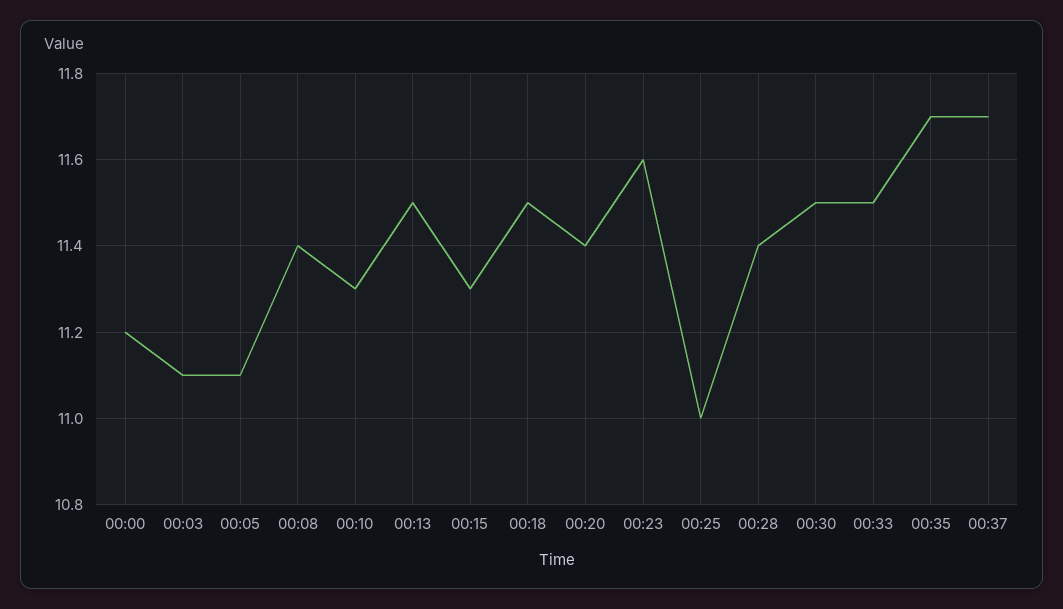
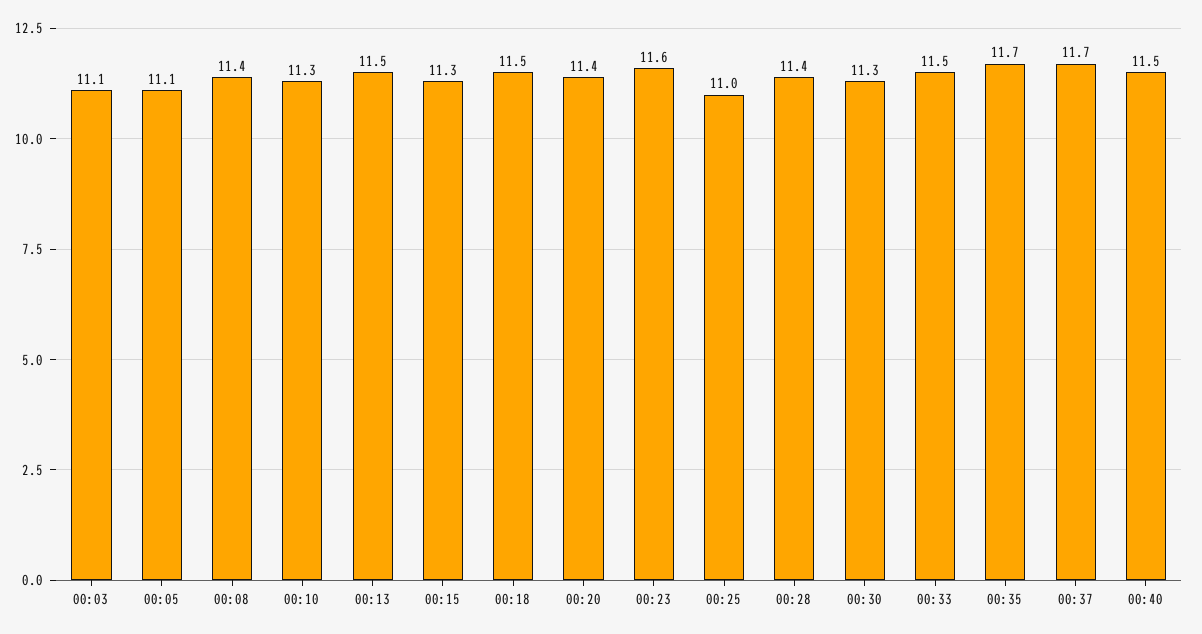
00:00: 11.2 -> none
00:30: 11.5 -> 11.3
00:40: none -> 11.5

